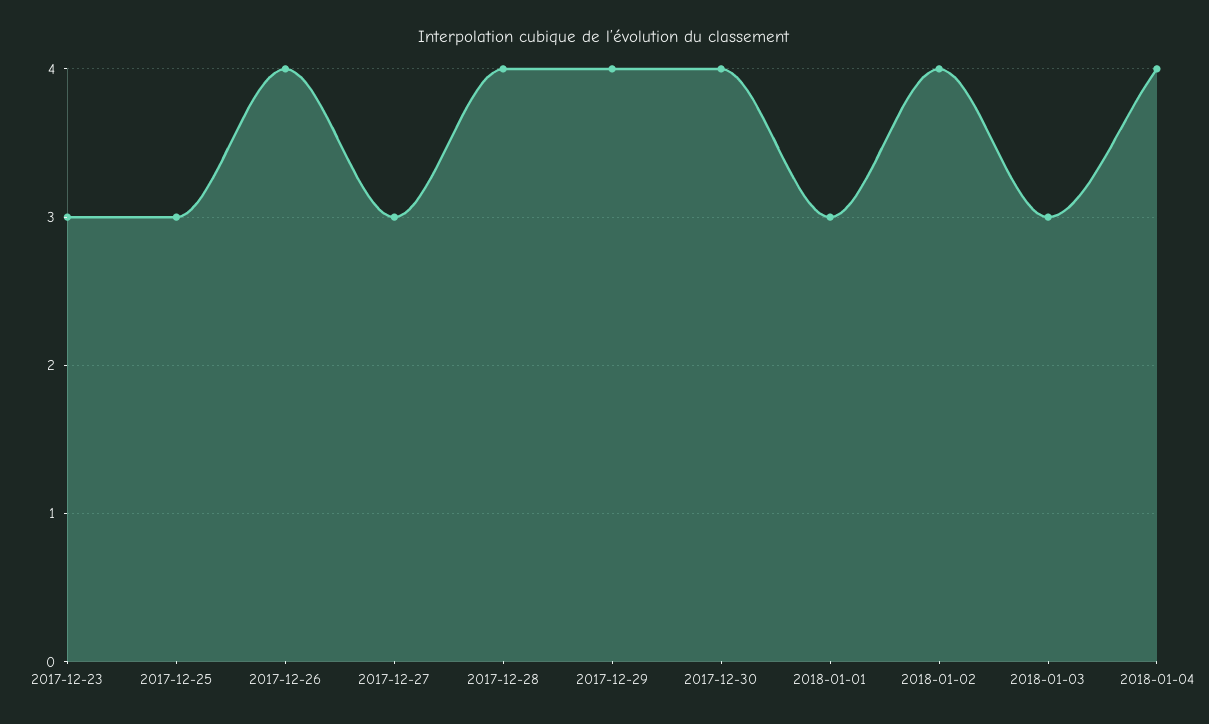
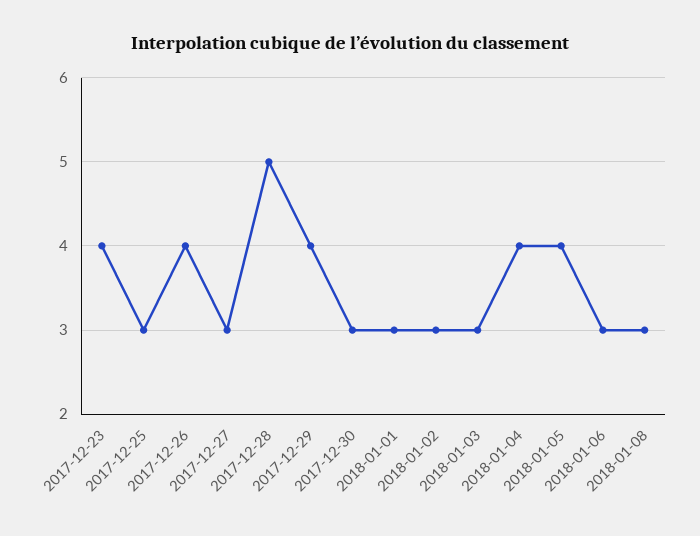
2017-12-23: 3 -> 4
2017-12-28: 4 -> 5
2017-12-30: 4 -> 3
2018-01-02: 4 -> 3
2018-01-05: none -> 4
2018-01-06: none -> 3
2018-01-08: none -> 3

